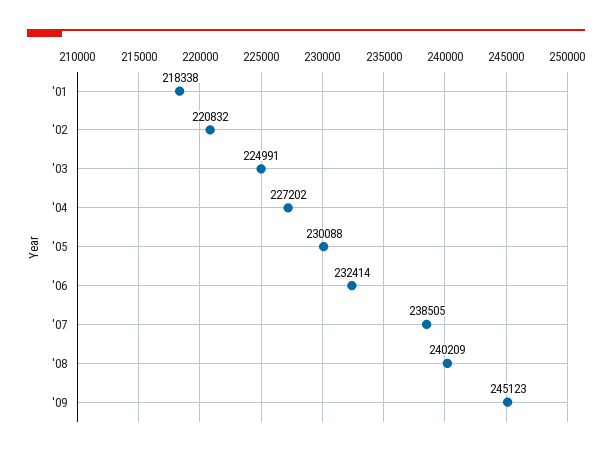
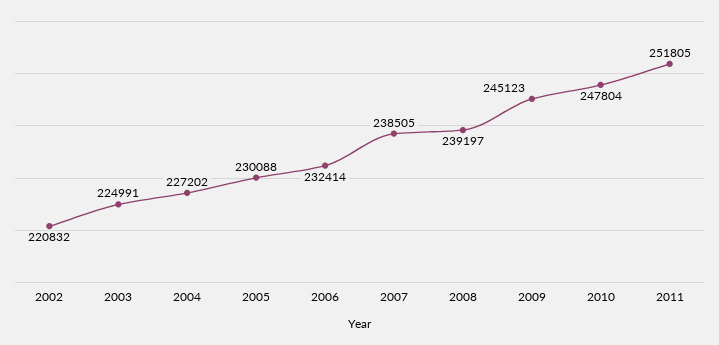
'01: 218338 -> none
'08: 240209 -> 239197
2010: none -> 247804
2011: none -> 251805

